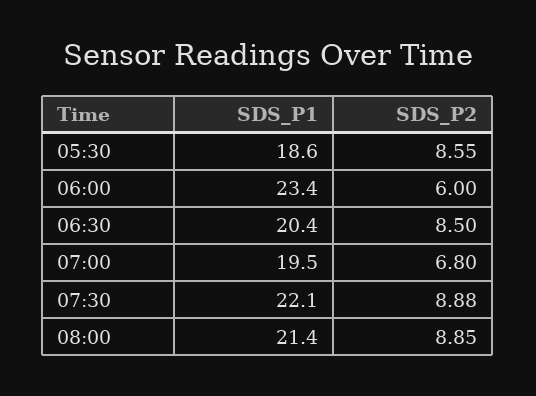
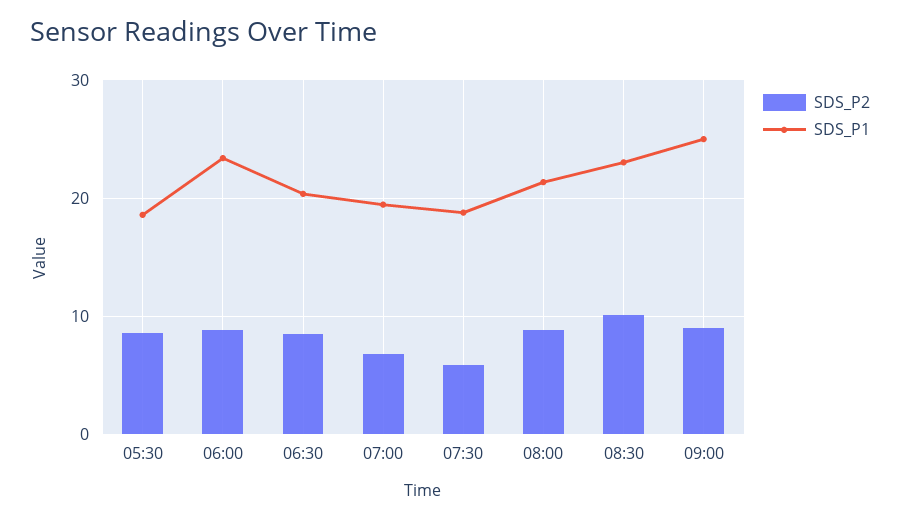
SDS_P2, 06:00: 6 -> 9
SDS_P1, 07:30: 22.1 -> 19
SDS_P2, 07:30: 8.88 -> 6
SDS_P2, 08:30: none -> 10
SDS_P1, 08:30: none -> 23
SDS_P2, 09:00: none -> 9
SDS_P1, 09:00: none -> 25

